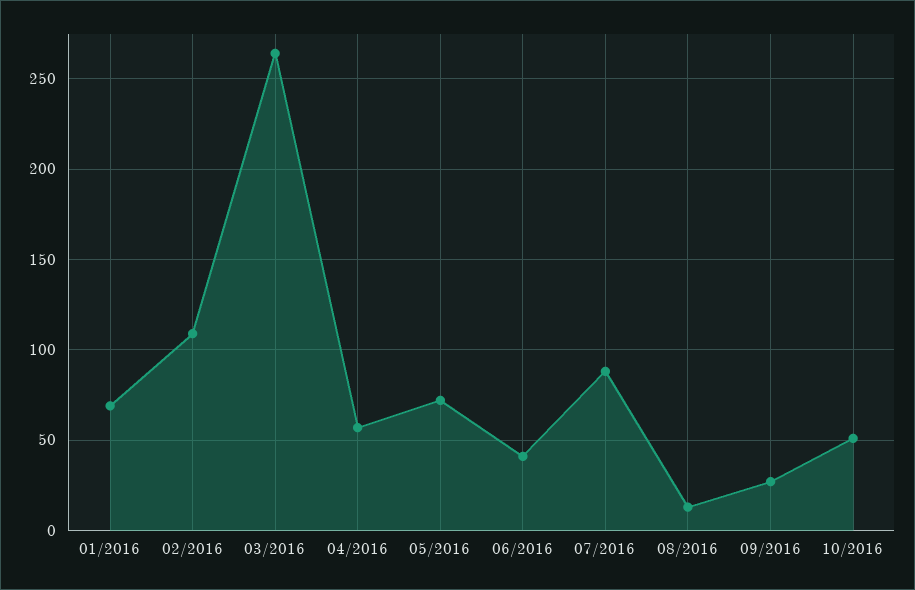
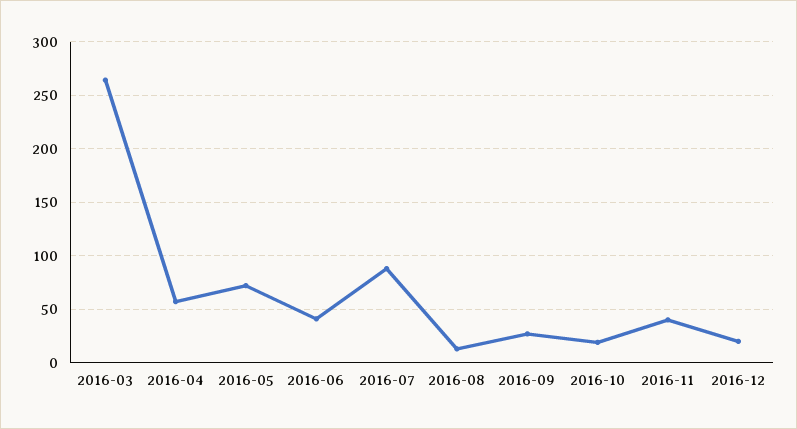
01/2016: 70 -> none
02/2016: 110 -> none
10/2016: 50 -> 20
2016-11: none -> 40
2016-12: none -> 20

